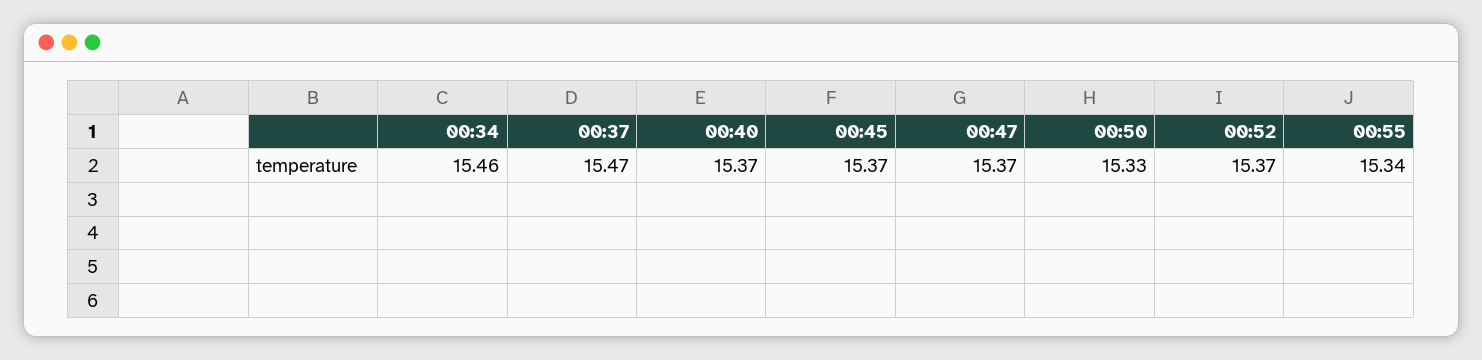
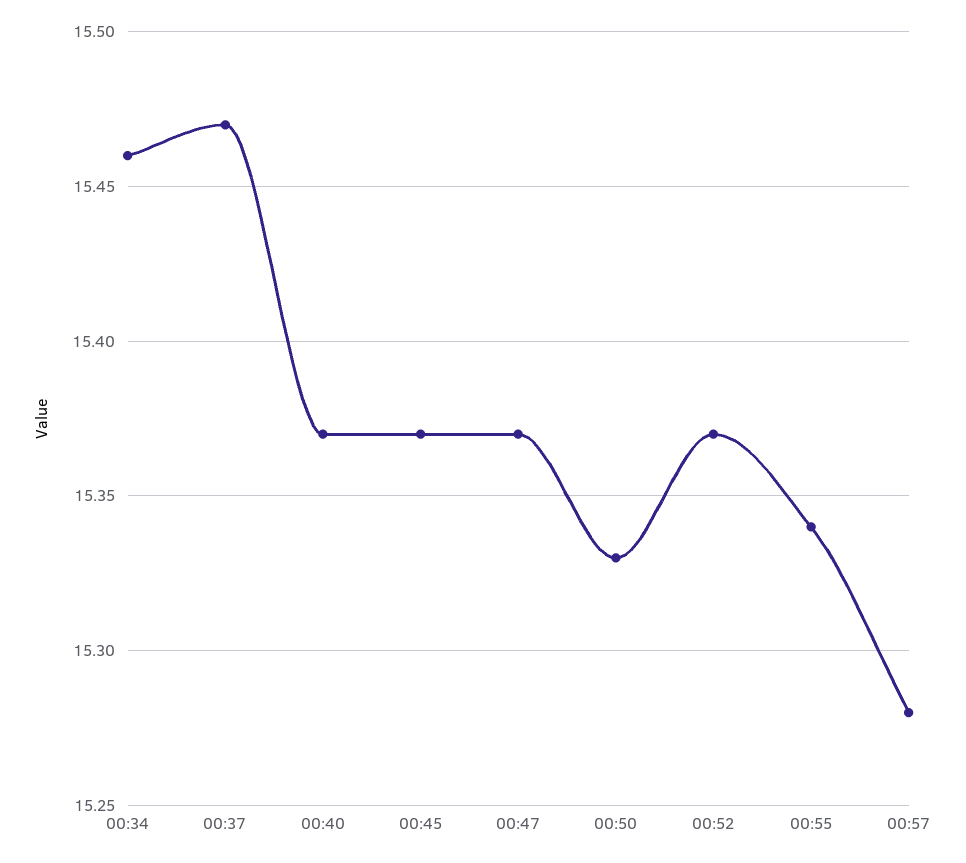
00:57: none -> 15.28

